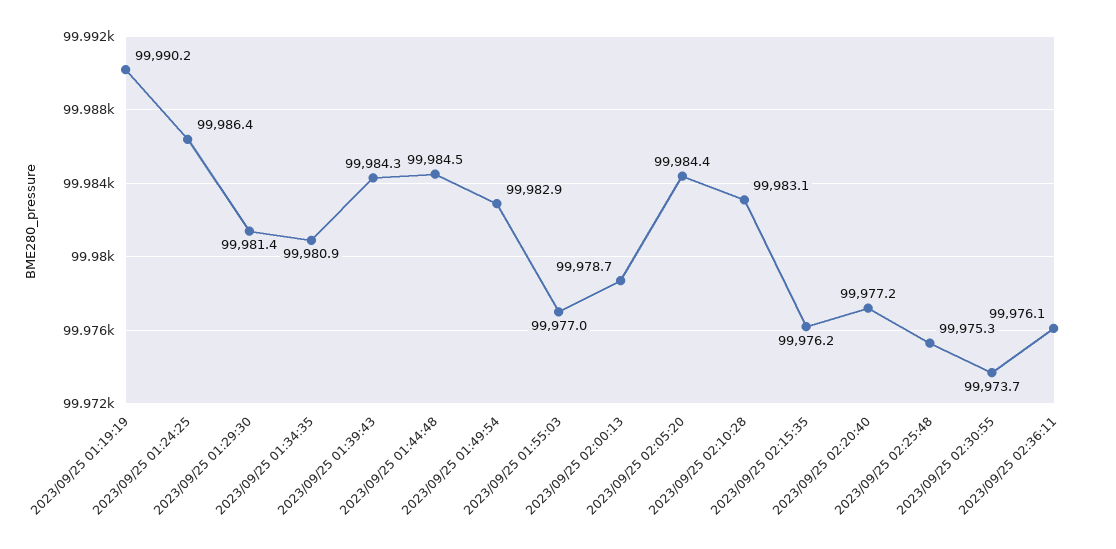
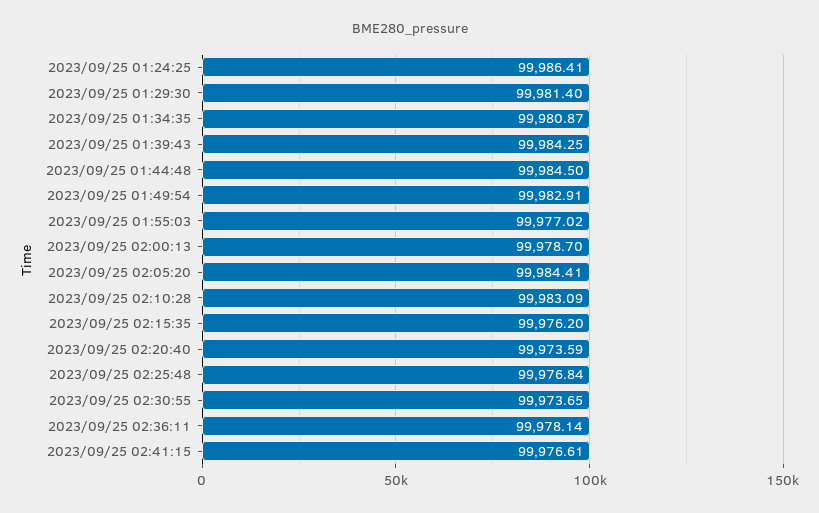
2023/09/25 01:19:19: 99990.2 -> none
2023/09/25 02:20:40: 99977.2 -> 99973.59
2023/09/25 02:25:48: 99975.3 -> 99976.84
2023/09/25 02:36:11: 99976.1 -> 99978.14
2023/09/25 02:41:15: none -> 99976.61

